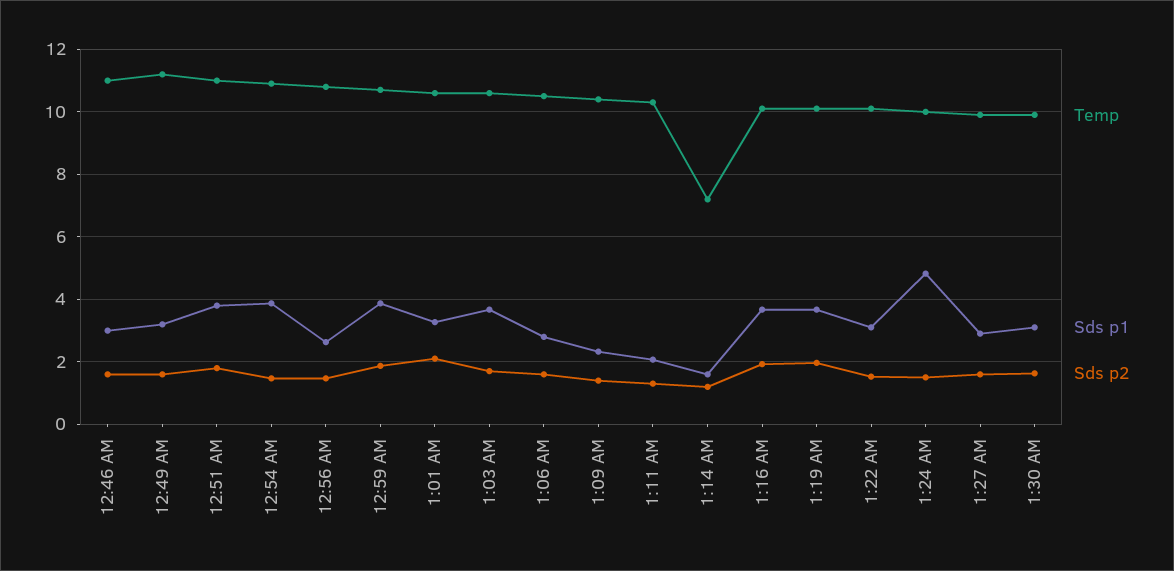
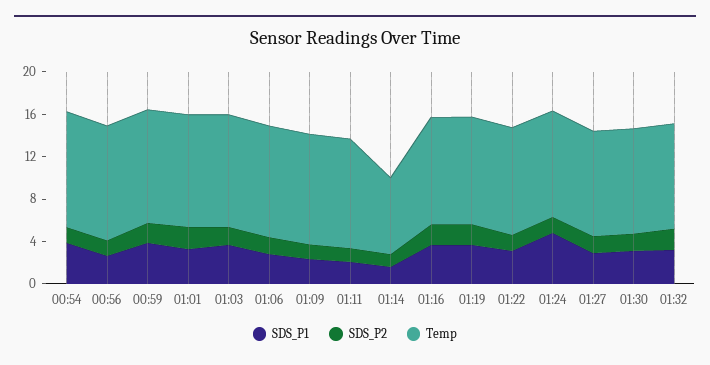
Temp, 12:46 AM: 11 -> none
Sds p1, 12:46 AM: 3 -> none
Sds p2, 12:46 AM: 1.6 -> none
Temp, 12:49 AM: 11.2 -> none
Sds p1, 12:49 AM: 3.2 -> none
Sds p2, 12:49 AM: 1.6 -> none
Temp, 12:51 AM: 11 -> none
Sds p1, 12:51 AM: 3.8 -> none
Sds p2, 12:51 AM: 1.8 -> none
Sds p1, 01:32: none -> 3
Sds p2, 01:32: none -> 2
Temp, 01:32: none -> 10

